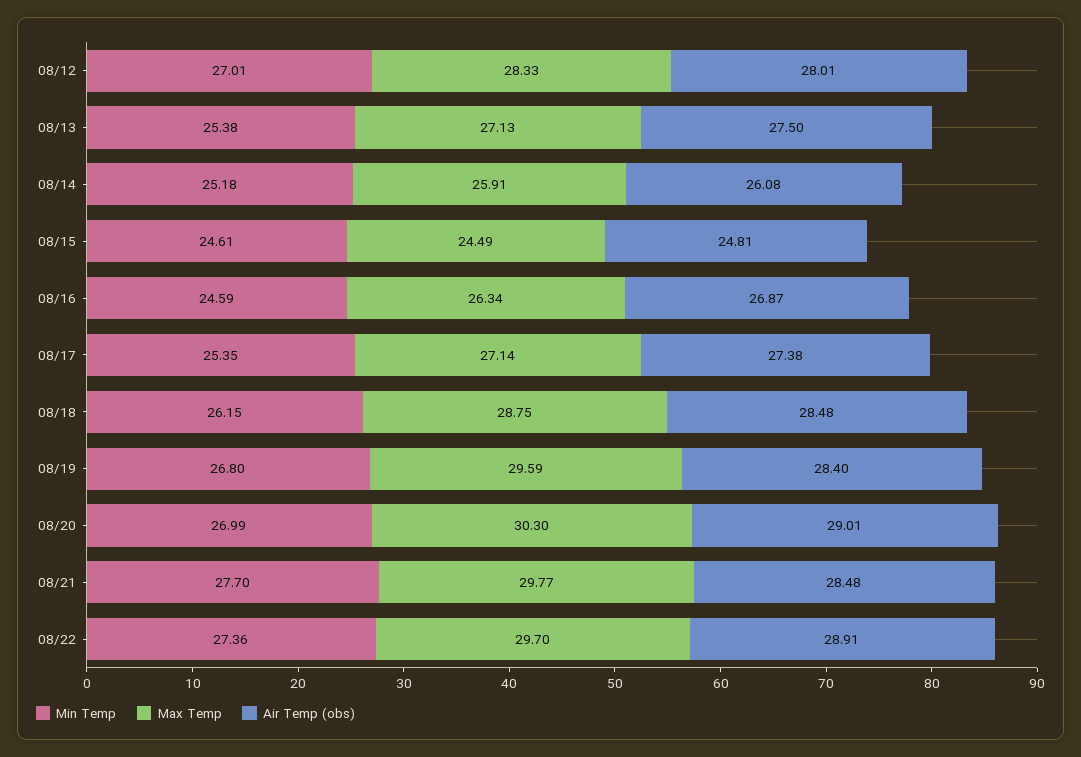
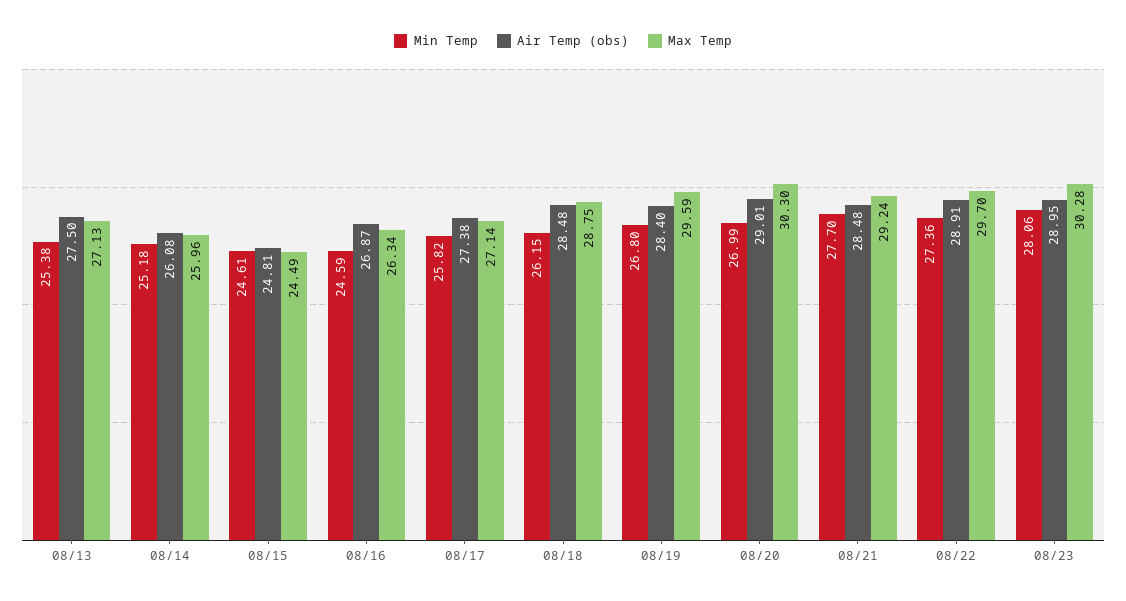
Min Temp, 08/12: 27.01 -> none
Max Temp, 08/12: 28.33 -> none
Air Temp (obs), 08/12: 28.01 -> none
Max Temp, 08/14: 25.91 -> 25.96
Min Temp, 08/17: 25.35 -> 25.82
Max Temp, 08/21: 29.77 -> 29.24
Min Temp, 08/23: none -> 28.06
Air Temp (obs), 08/23: none -> 28.95
Max Temp, 08/23: none -> 30.28

